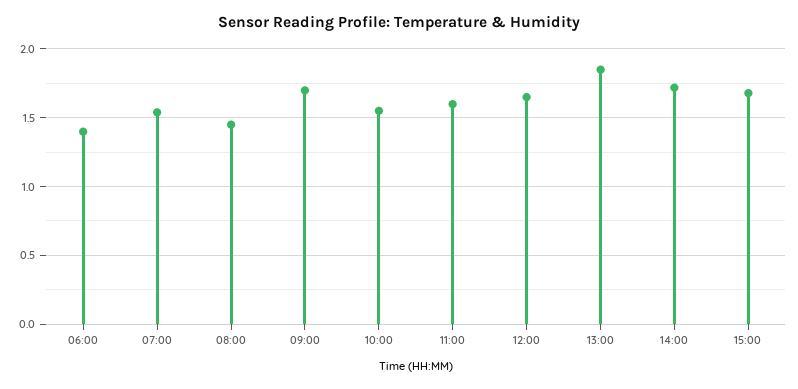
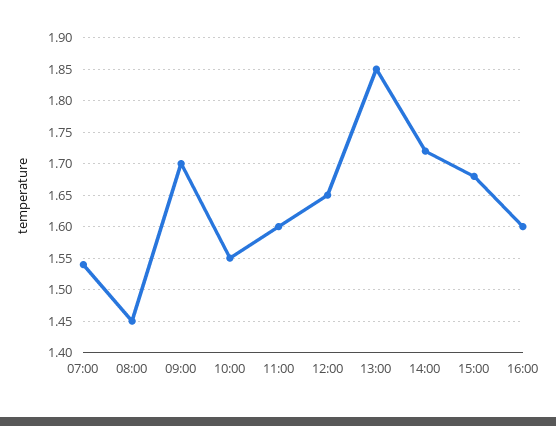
06:00: 1.4 -> none
16:00: none -> 1.6

